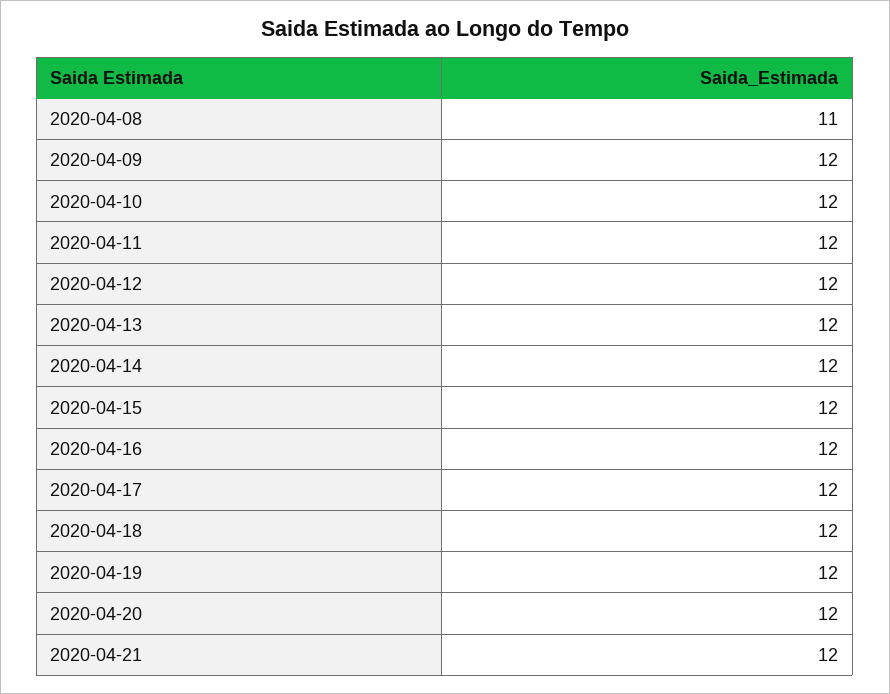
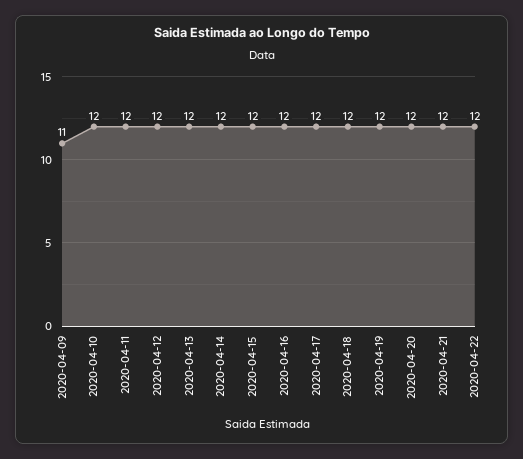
2020-04-08: 11 -> none
2020-04-09: 12 -> 11
2020-04-22: none -> 12

